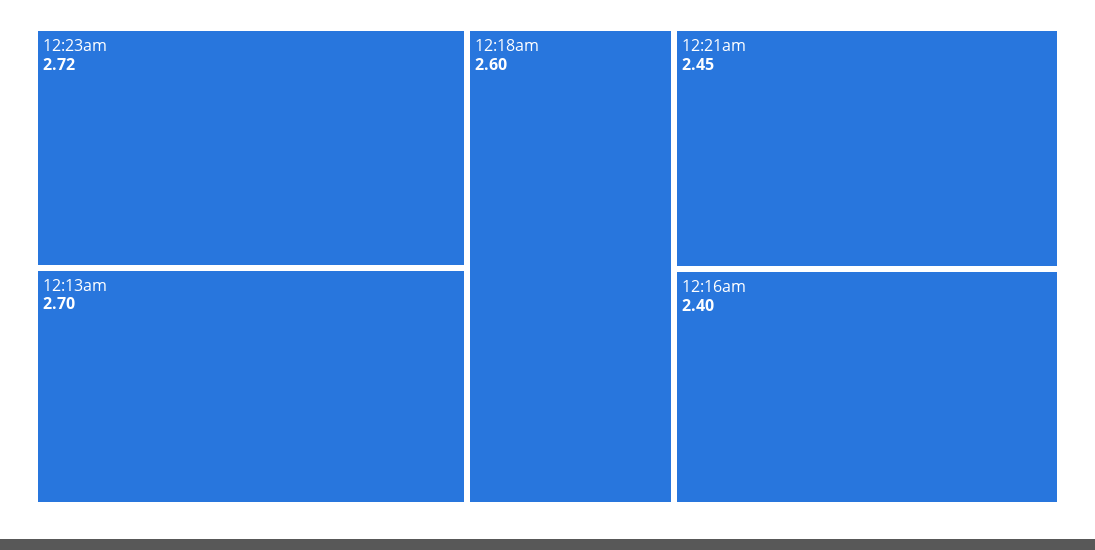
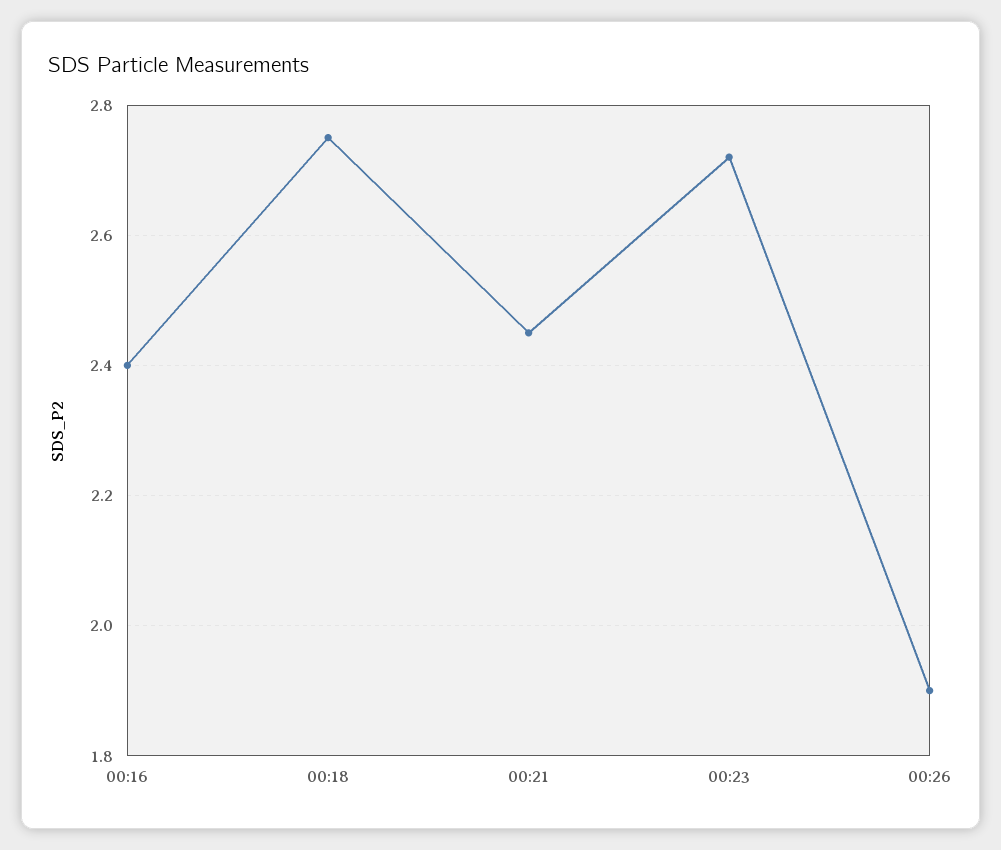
12:13am: 2.7 -> none
12:18am: 2.6 -> 2.75
00:26: none -> 1.9

